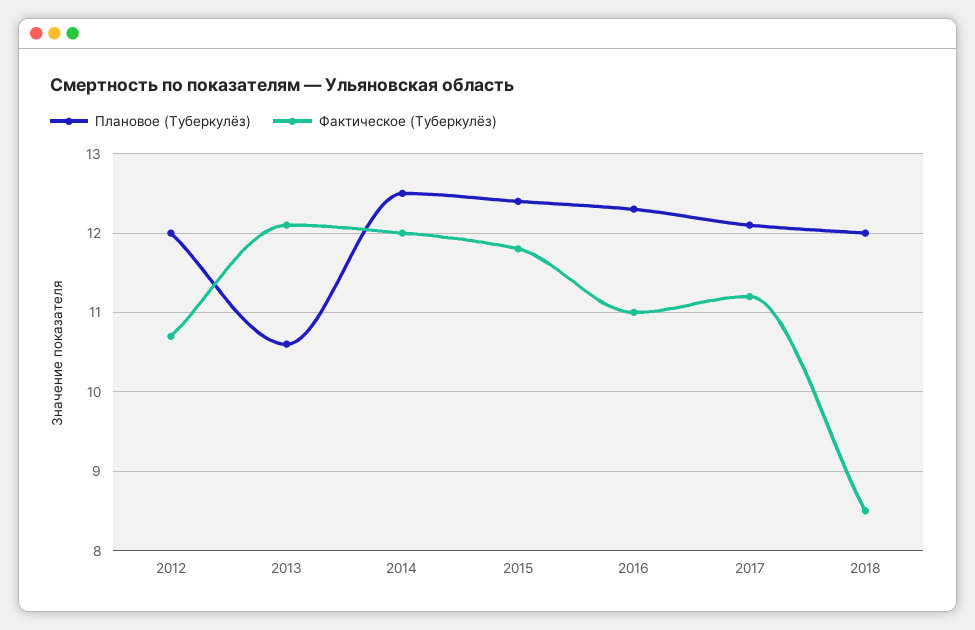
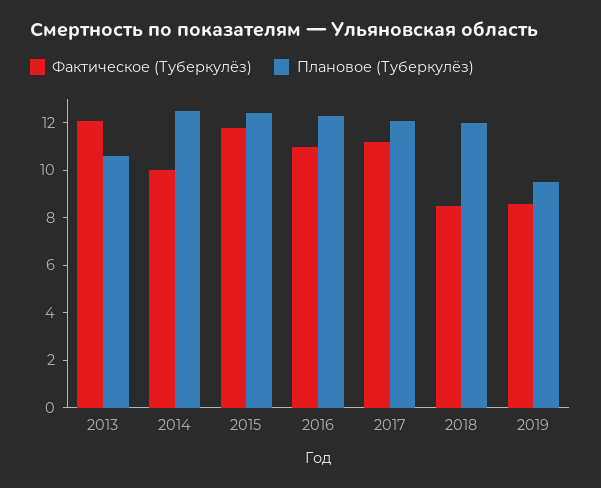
Плановое (Туберкулёз), 2012: 12 -> none
Фактическое (Туберкулёз), 2012: 10.7 -> none
Фактическое (Туберкулёз), 2014: 12 -> 10
Фактическое (Туберкулёз), 2019: none -> 8.5
Плановое (Туберкулёз), 2019: none -> 9.5

